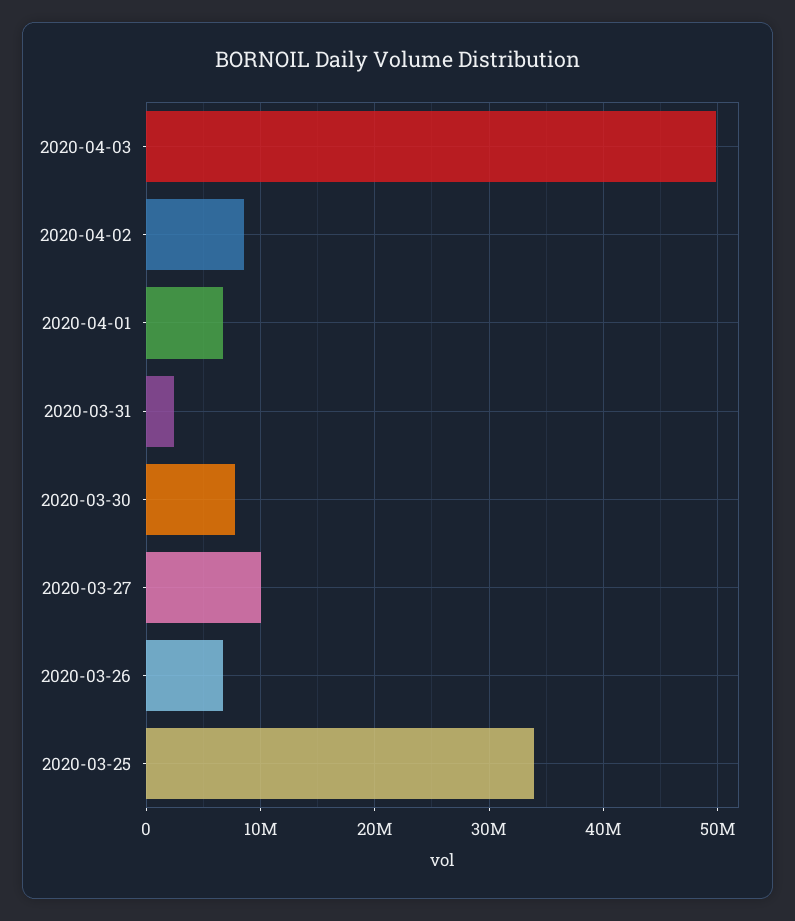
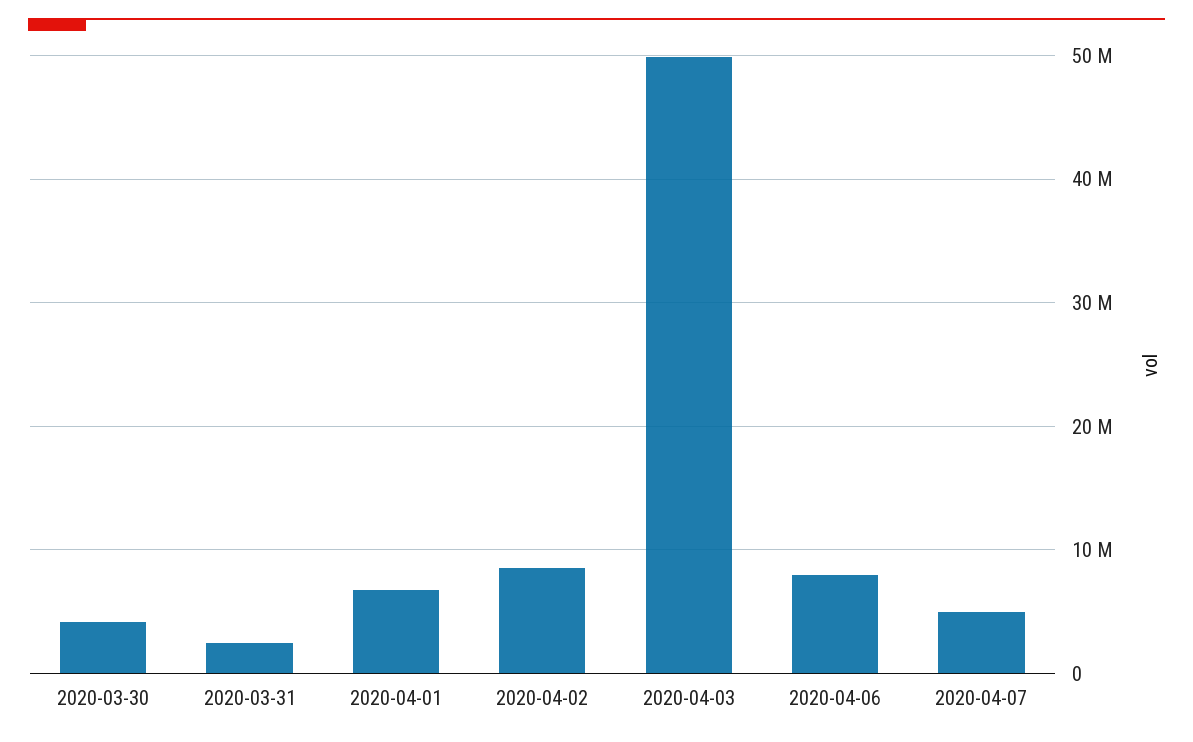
2020-03-30: 8000000 -> 4000000
2020-03-27: 10000000 -> none
2020-03-26: 7000000 -> none
2020-03-25: 34000000 -> none
2020-04-06: none -> 8000000
2020-04-07: none -> 5000000

